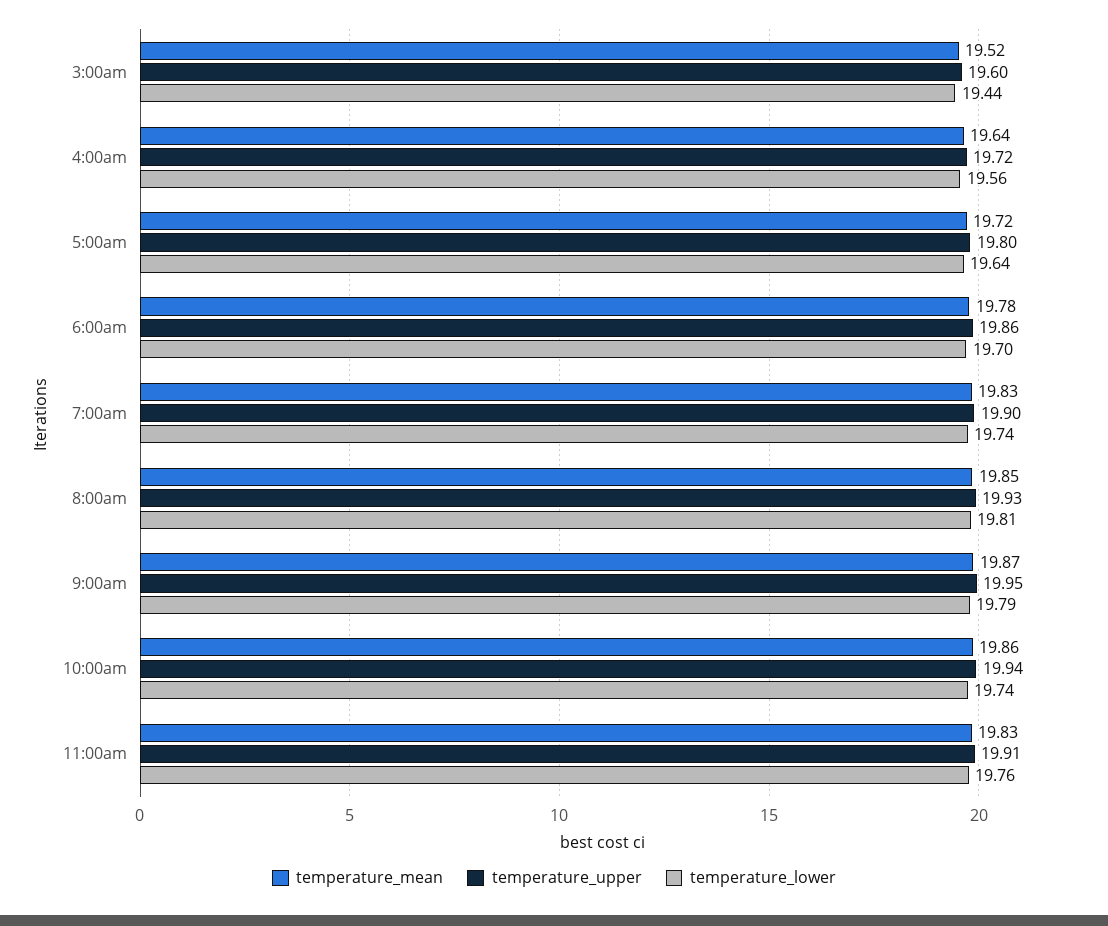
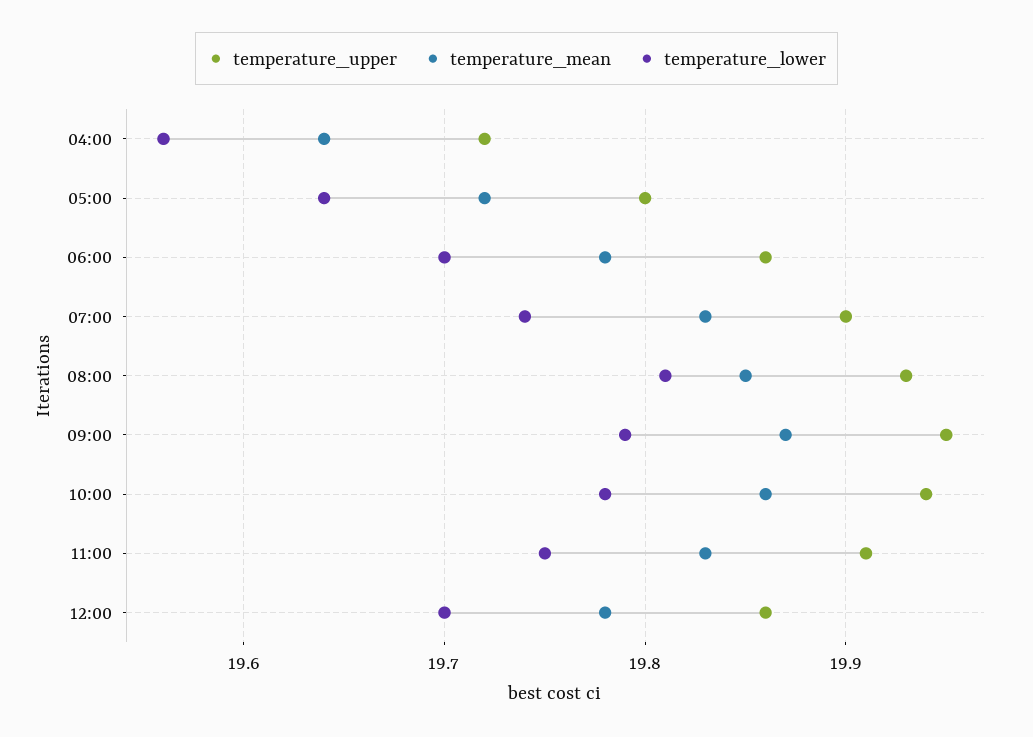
temperature_mean, 3:00am: 19.52 -> none
temperature_upper, 3:00am: 19.6 -> none
temperature_lower, 3:00am: 19.44 -> none
temperature_lower, 10:00am: 19.74 -> 19.78
temperature_lower, 11:00am: 19.76 -> 19.75
temperature_upper, 12:00: none -> 19.86
temperature_mean, 12:00: none -> 19.78
temperature_lower, 12:00: none -> 19.7

